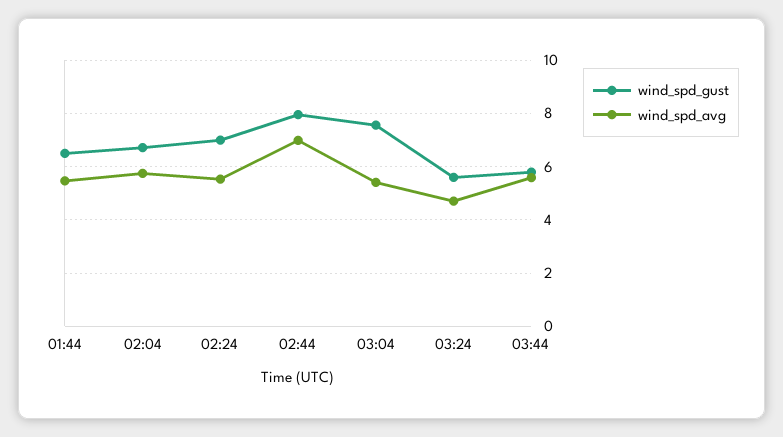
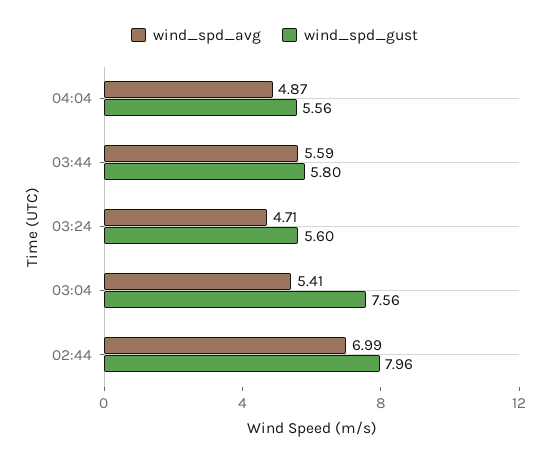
wind_spd_gust, 01:44: 6.5 -> none
wind_spd_avg, 01:44: 5.5 -> none
wind_spd_gust, 02:04: 6.75 -> none
wind_spd_avg, 02:04: 5.75 -> none
wind_spd_gust, 02:24: 7 -> none
wind_spd_avg, 02:24: 5.5 -> none
wind_spd_avg, 04:04: none -> 4.87
wind_spd_gust, 04:04: none -> 5.56

